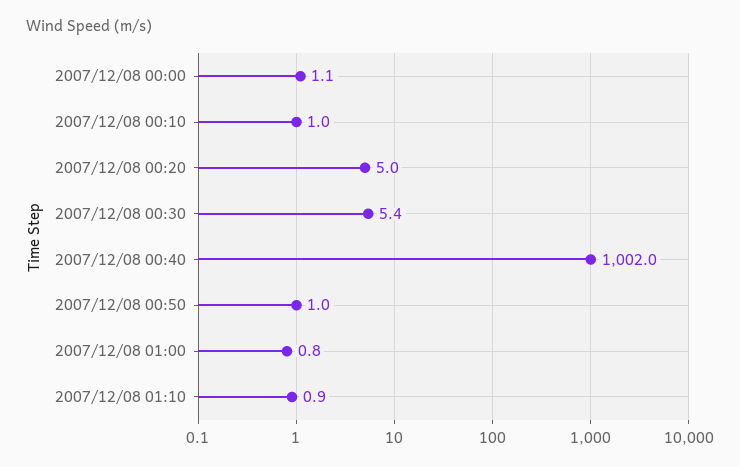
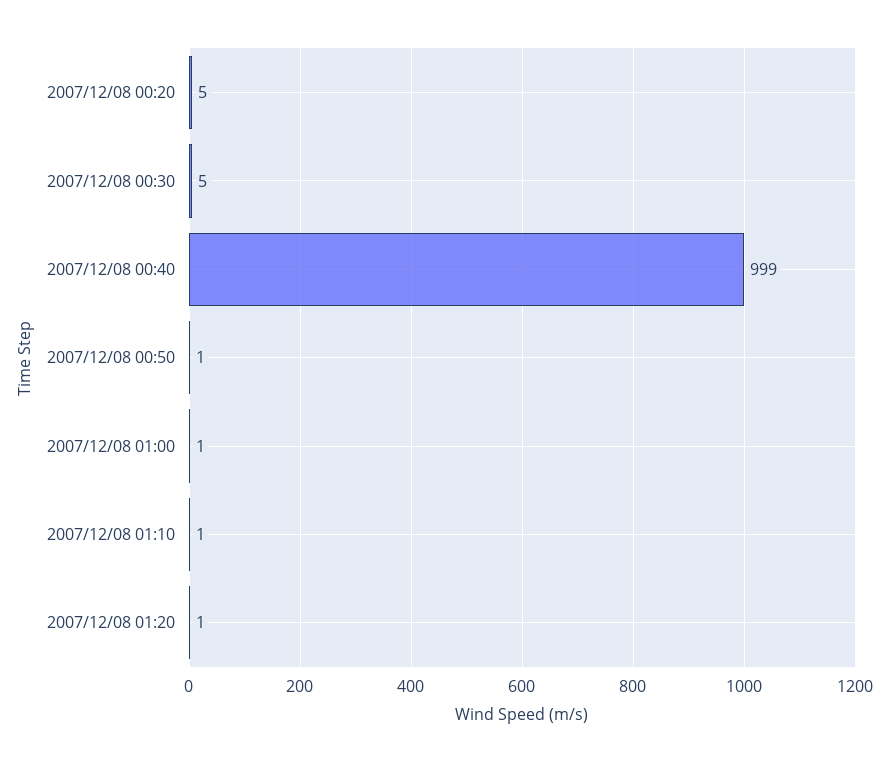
2007/12/08 00:00: 1.1 -> none
2007/12/08 00:10: 1 -> none
2007/12/08 00:40: 1002 -> 999
2007/12/08 01:20: none -> 1

